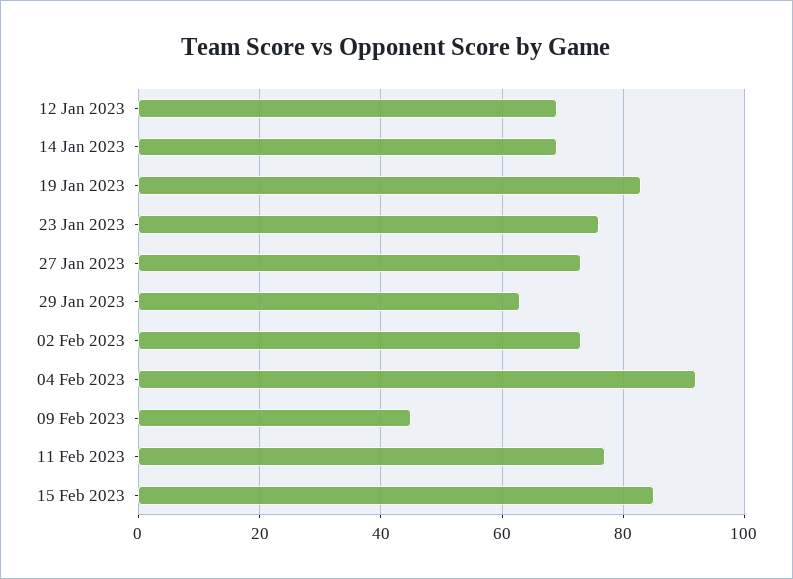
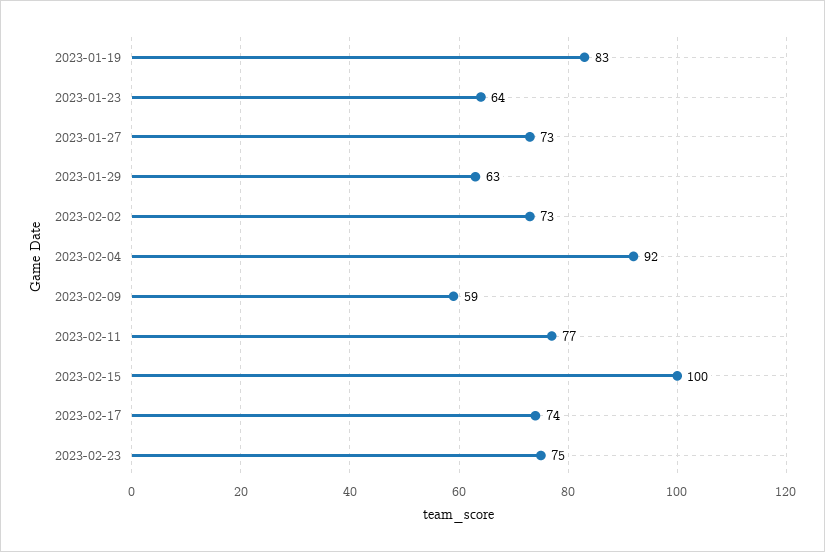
12 Jan 2023: 70 -> none
14 Jan 2023: 70 -> none
23 Jan 2023: 75 -> 64
09 Feb 2023: 45 -> 59
15 Feb 2023: 85 -> 100
2023-02-17: none -> 74
2023-02-23: none -> 75

